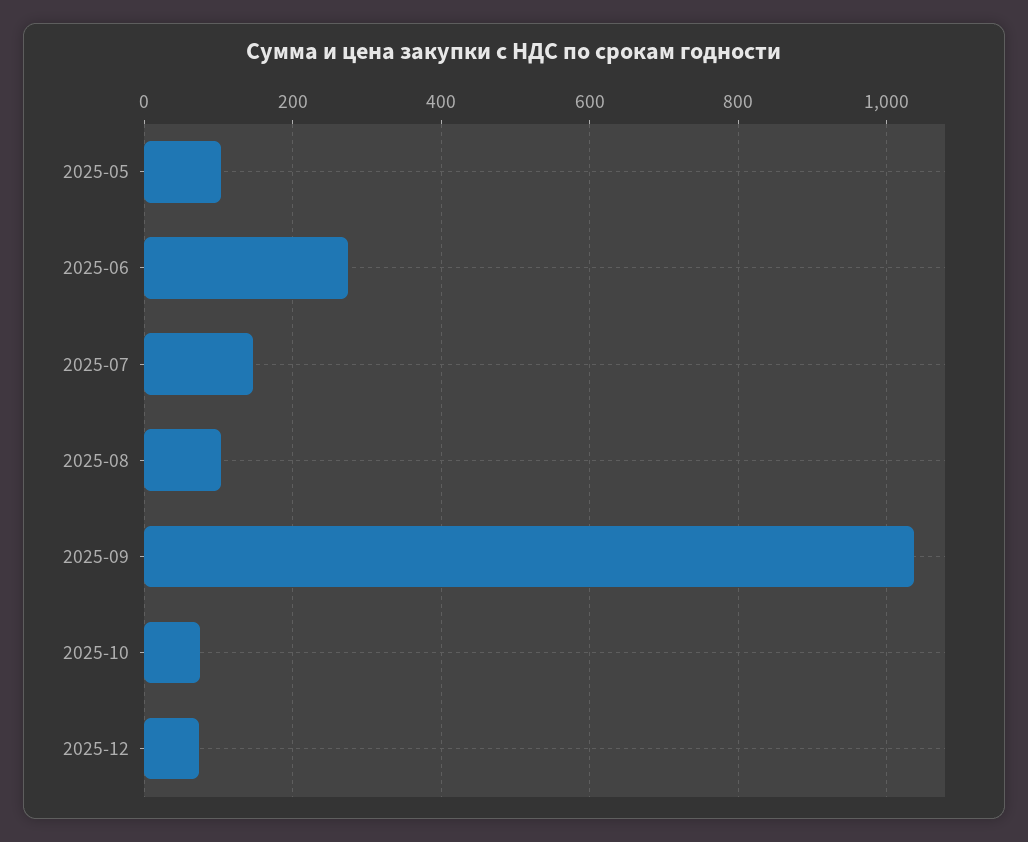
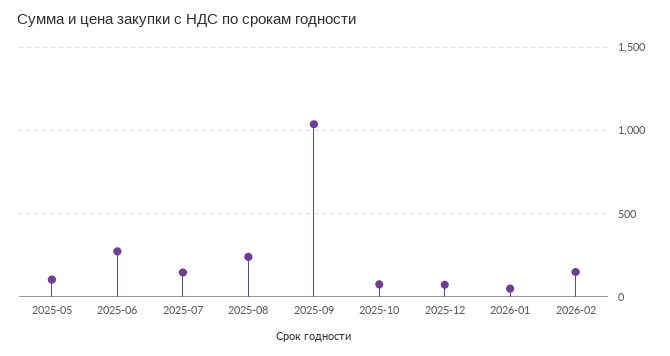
2025-08: 100 -> 250
2026-01: none -> 50
2026-02: none -> 150

